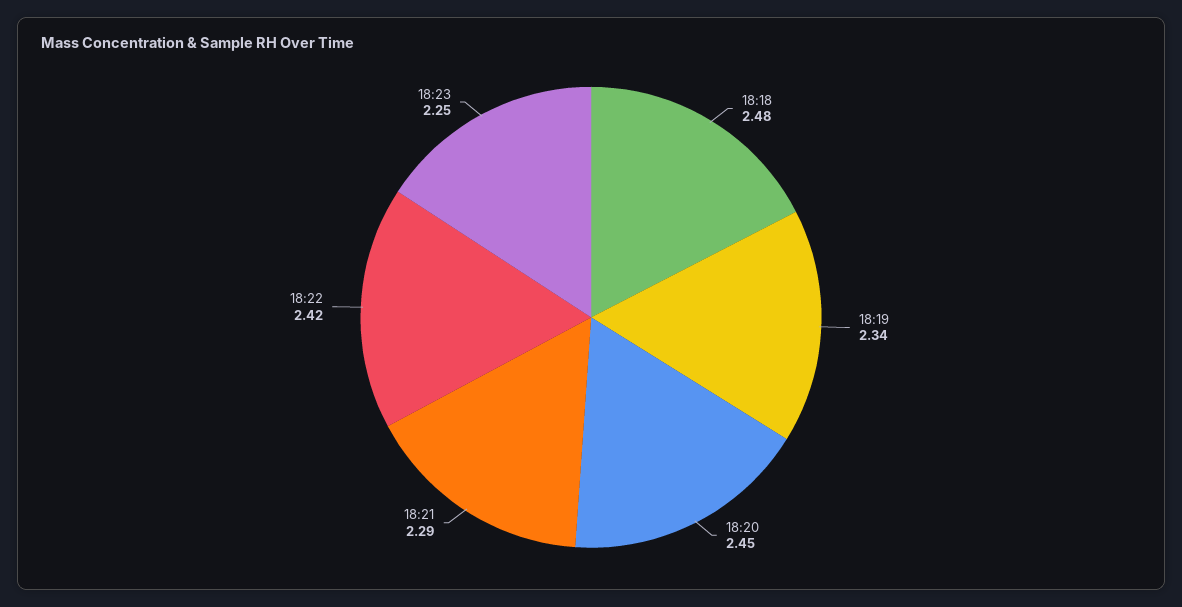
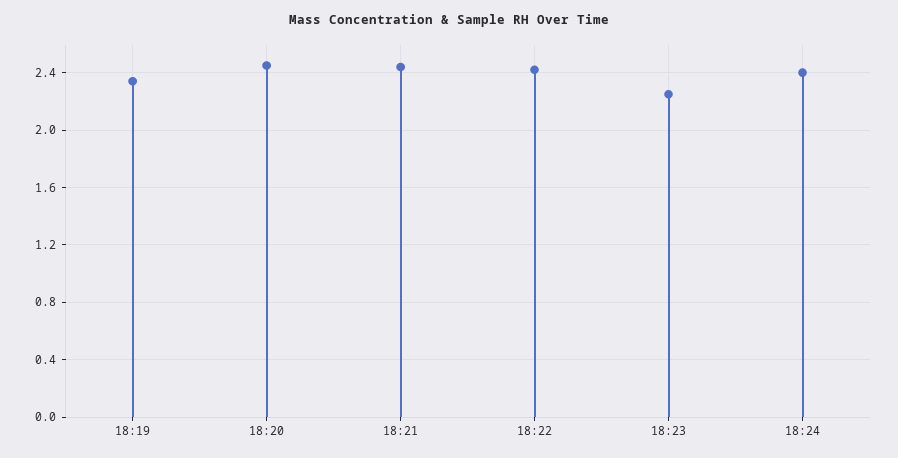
18:18: 2.48 -> none
18:21: 2.29 -> 2.45
18:24: none -> 2.4

